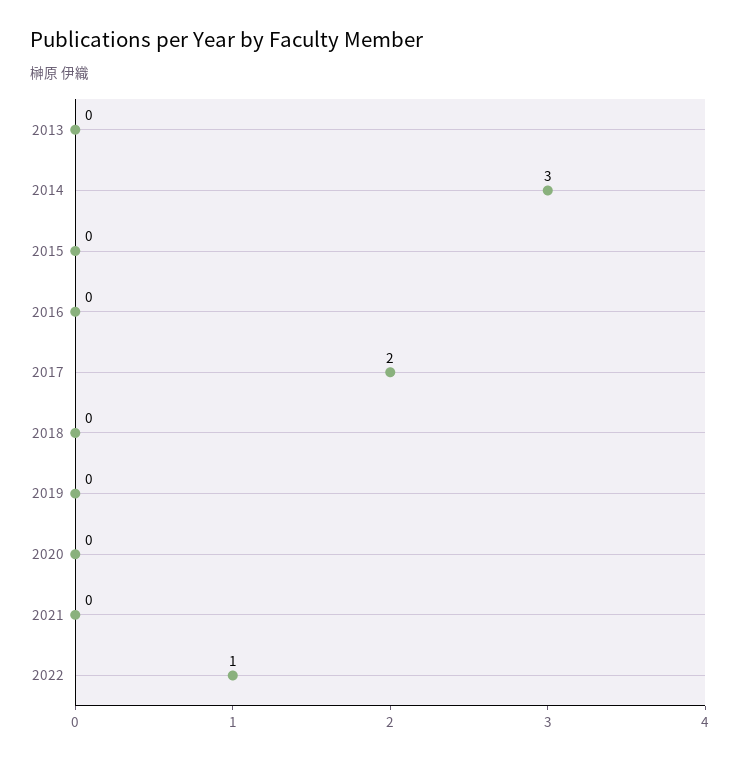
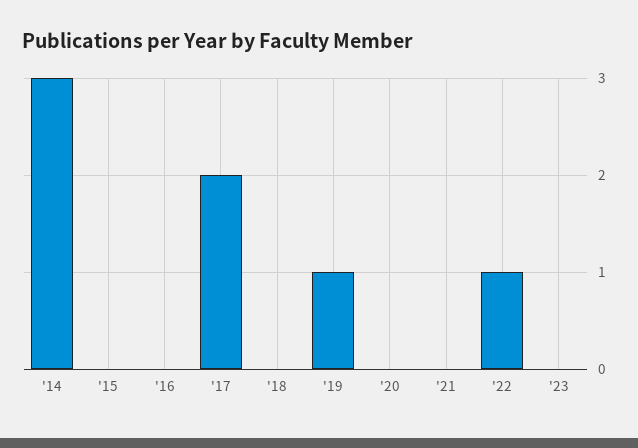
2013: 0 -> none
2019: 0 -> 1
'23: none -> 0

